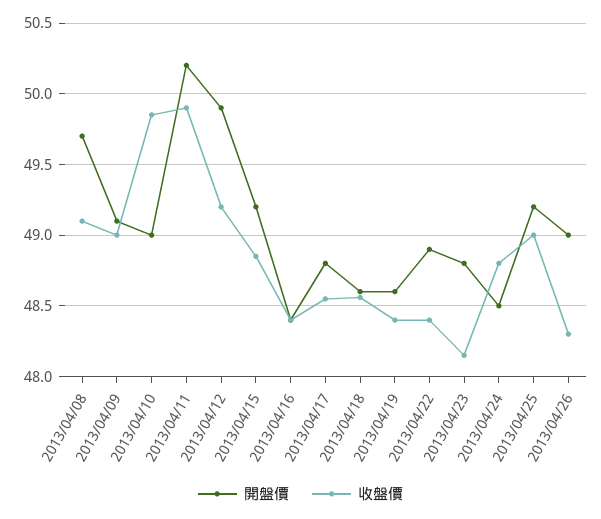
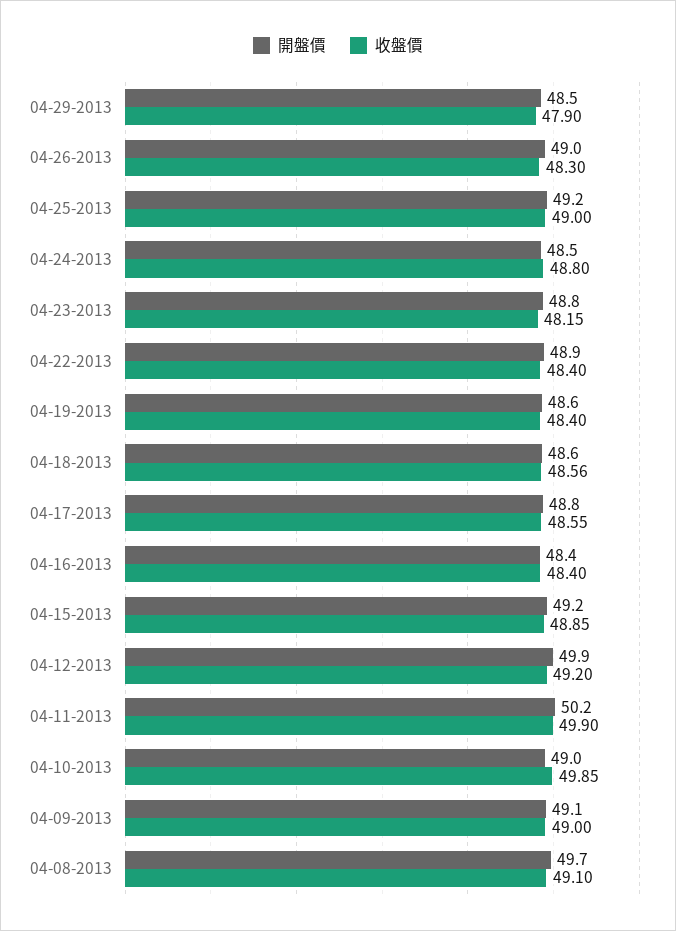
開盤價, 04-29-2013: none -> 48.5
收盤價, 04-29-2013: none -> 47.9

